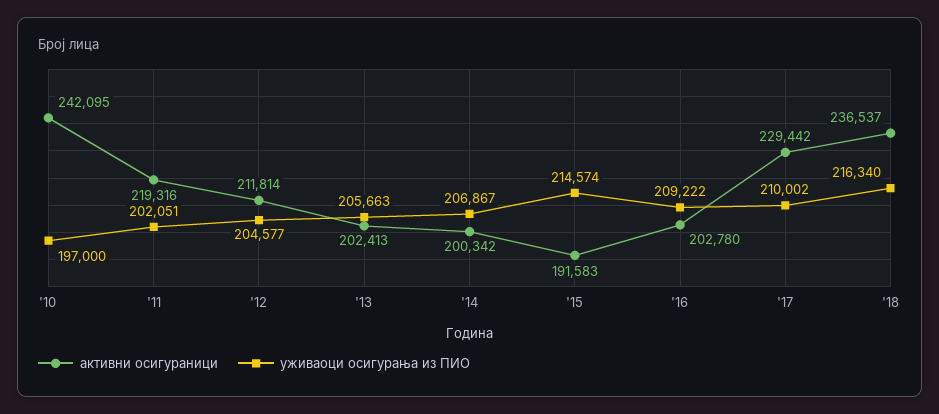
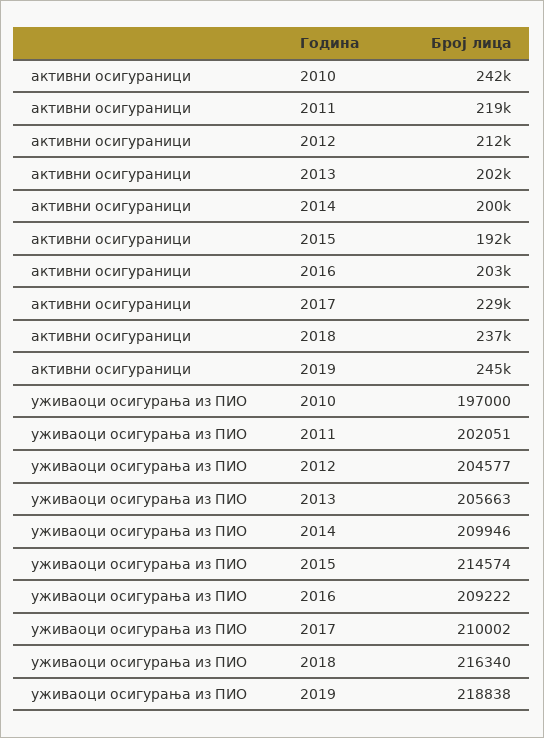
уживаоци осигурања из ПИО, '14: 206867 -> 209946
активни осигураници, 2019: none -> 245000
уживаоци осигурања из ПИО, 2019: none -> 218838

